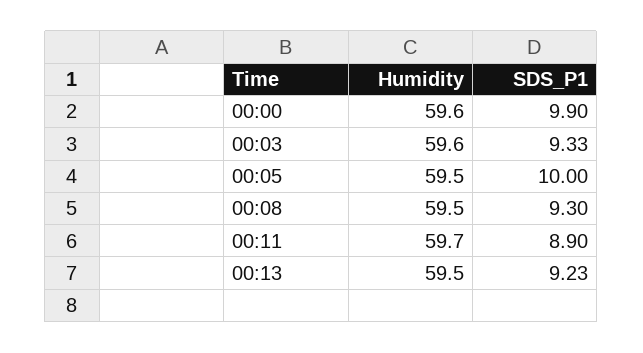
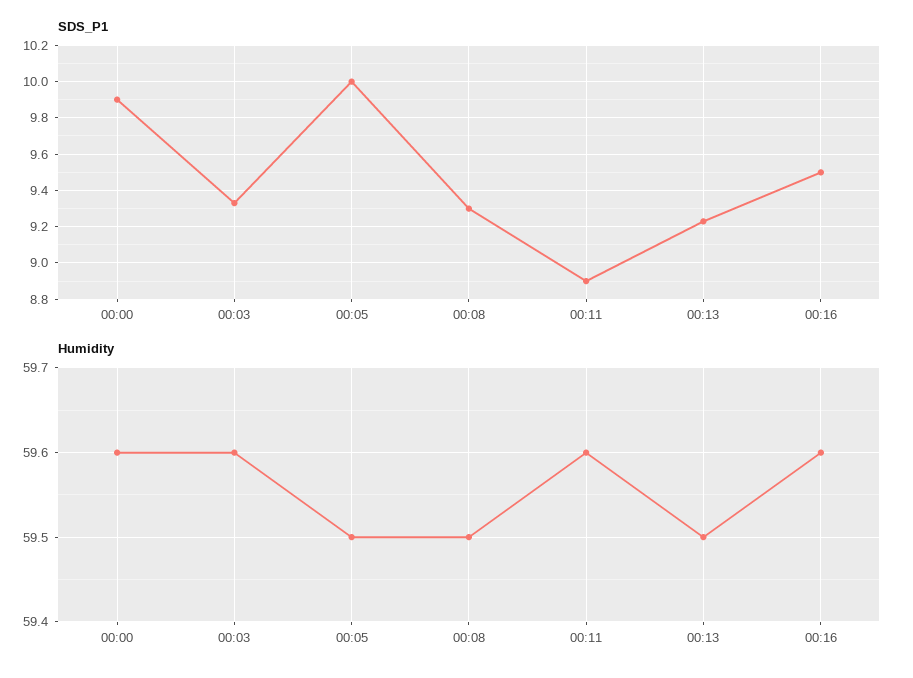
Humidity, 00:11: 59.7 -> 59.6
SDS_P1, 00:16: none -> 9.5
Humidity, 00:16: none -> 59.6

